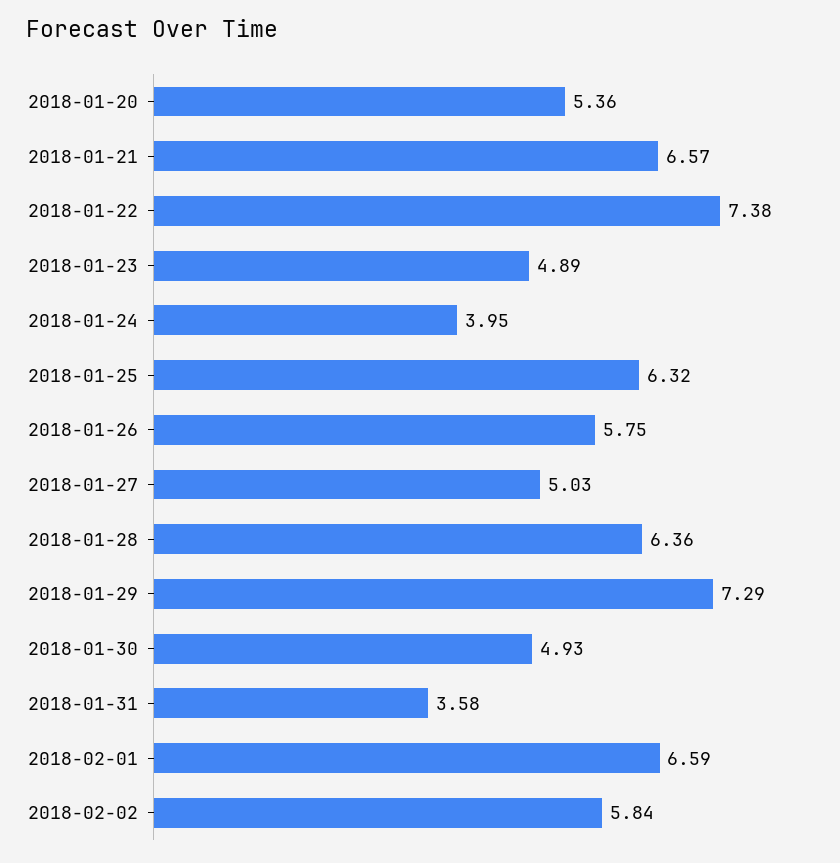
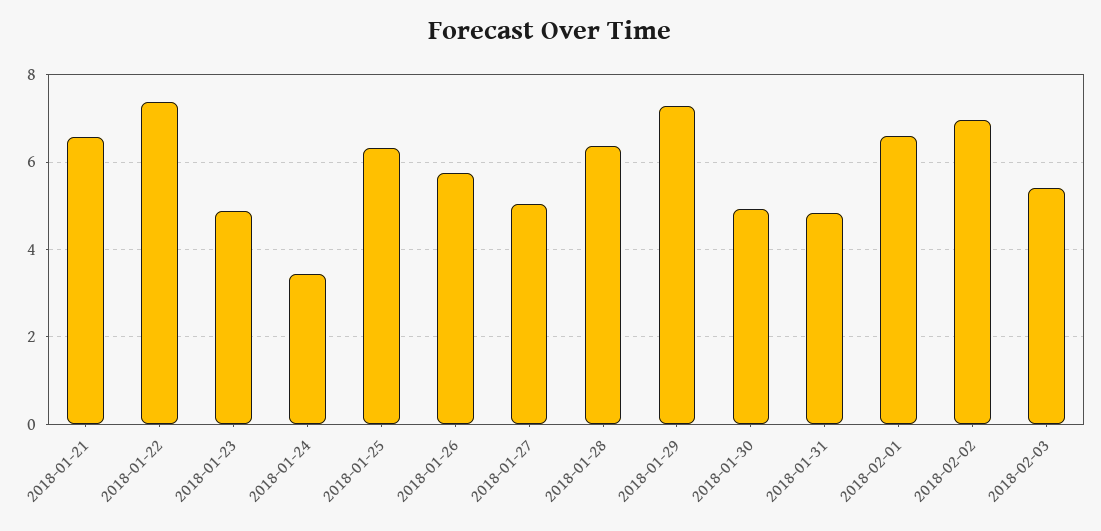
2018-01-20: 5.36 -> none
2018-01-24: 3.95 -> 3.4
2018-01-31: 3.58 -> 4.8
2018-02-02: 5.84 -> 7
2018-02-03: none -> 5.4

